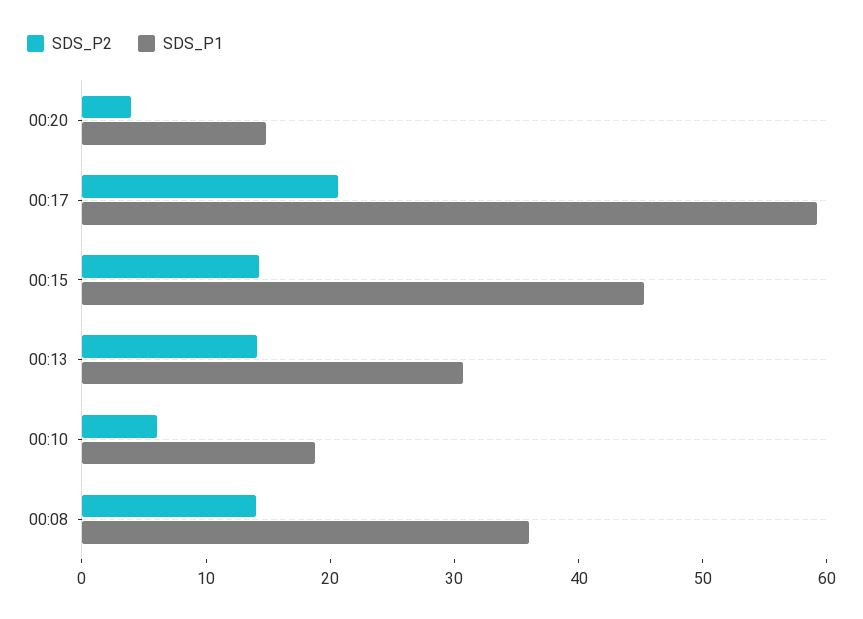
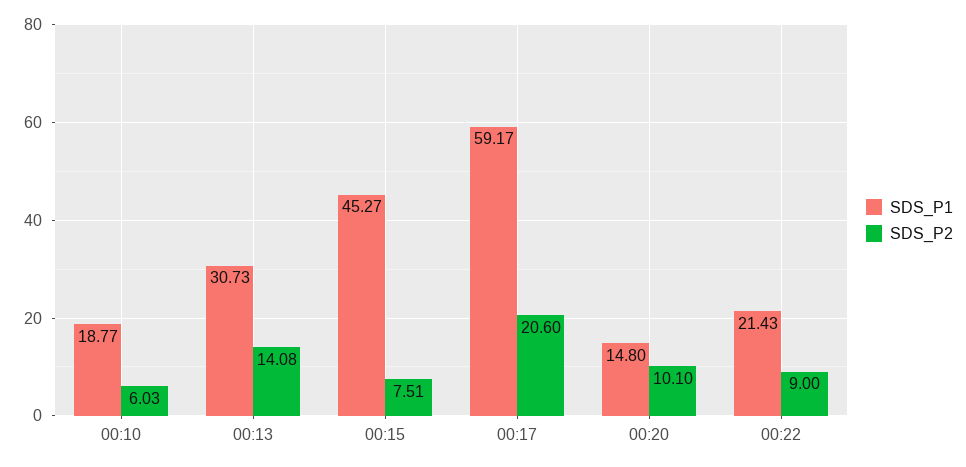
SDS_P2, 00:20: 4 -> 10.1
SDS_P2, 00:15: 14 -> 7.51
SDS_P2, 00:08: 14 -> none
SDS_P1, 00:08: 36 -> none
SDS_P1, 00:22: none -> 21.43
SDS_P2, 00:22: none -> 9

